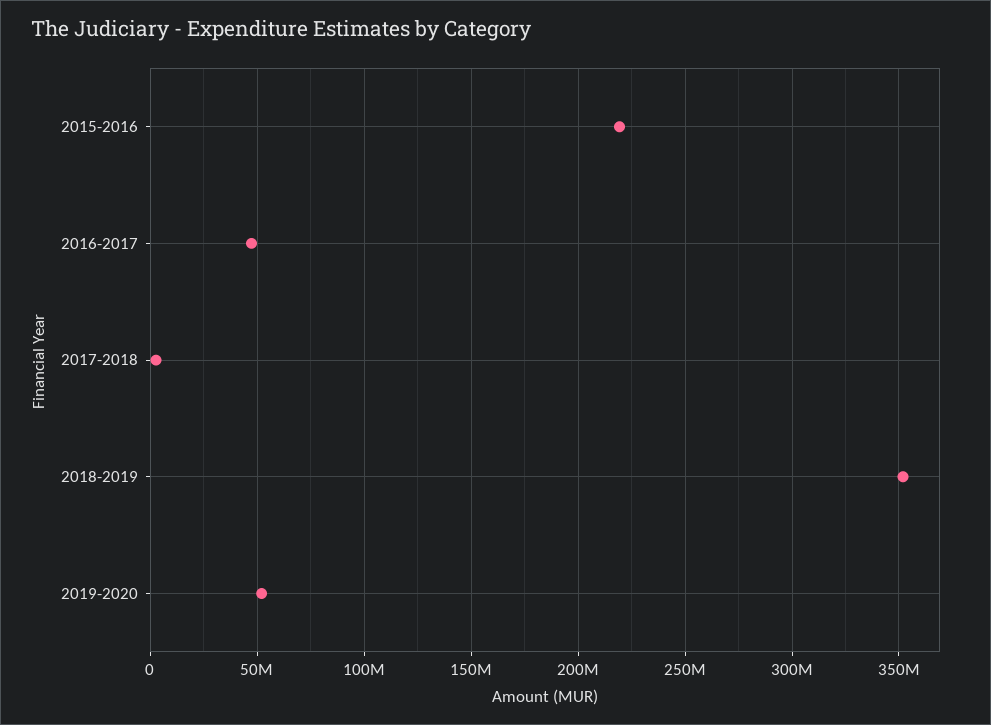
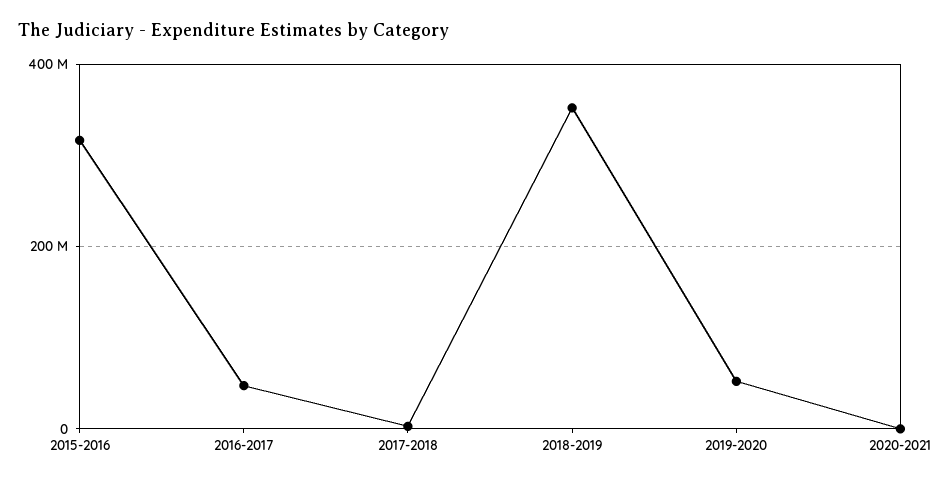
2015-2016: 220000000 -> 320000000
2020-2021: none -> 0

